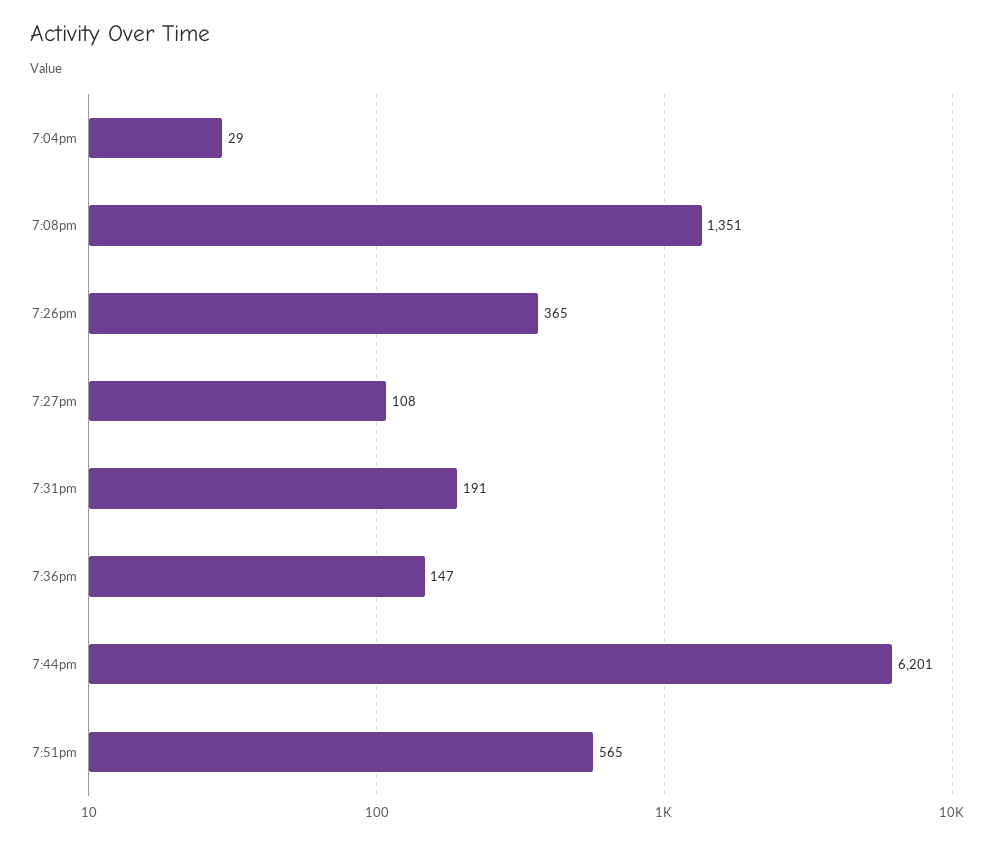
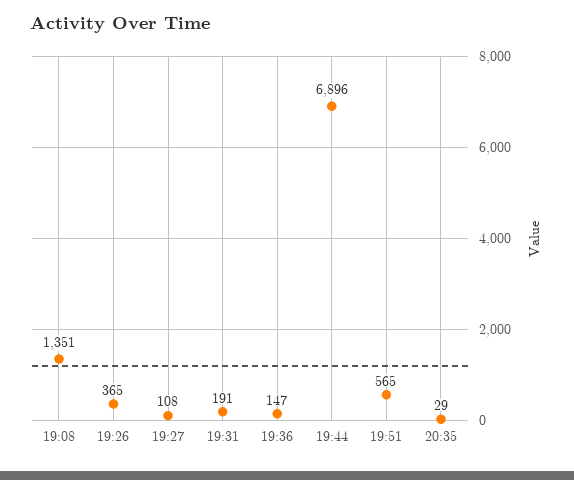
7:04pm: 29 -> none
7:44pm: 6201 -> 6896
20:35: none -> 29

